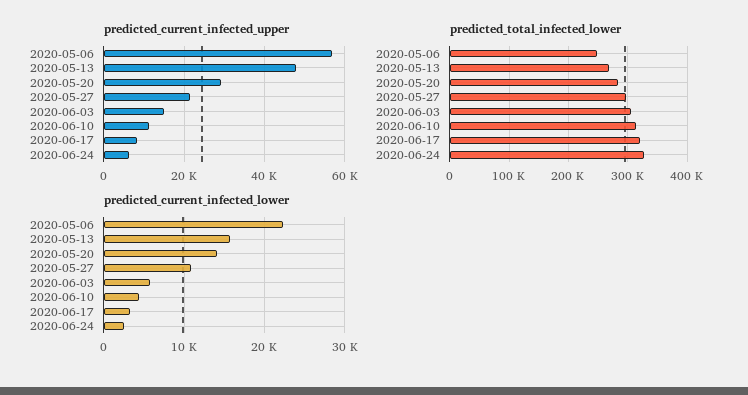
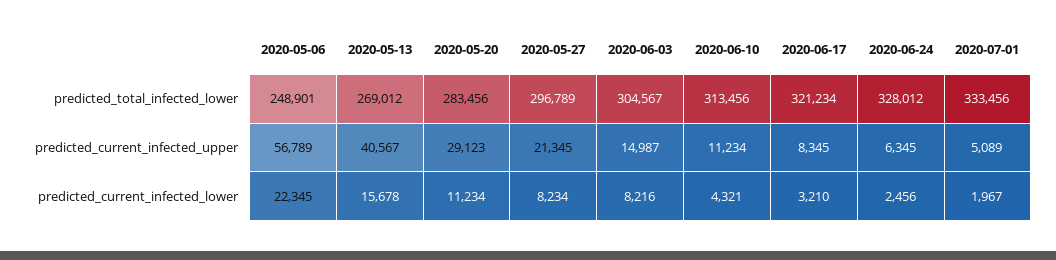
predicted_current_infected_upper, 2020-05-13: 48000 -> 40567
predicted_current_infected_lower, 2020-05-20: 14000 -> 11234
predicted_current_infected_lower, 2020-05-27: 11000 -> 8234
predicted_current_infected_lower, 2020-06-03: 6000 -> 8216
predicted_total_infected_lower, 2020-07-01: none -> 333456
predicted_current_infected_upper, 2020-07-01: none -> 5089
predicted_current_infected_lower, 2020-07-01: none -> 1967

